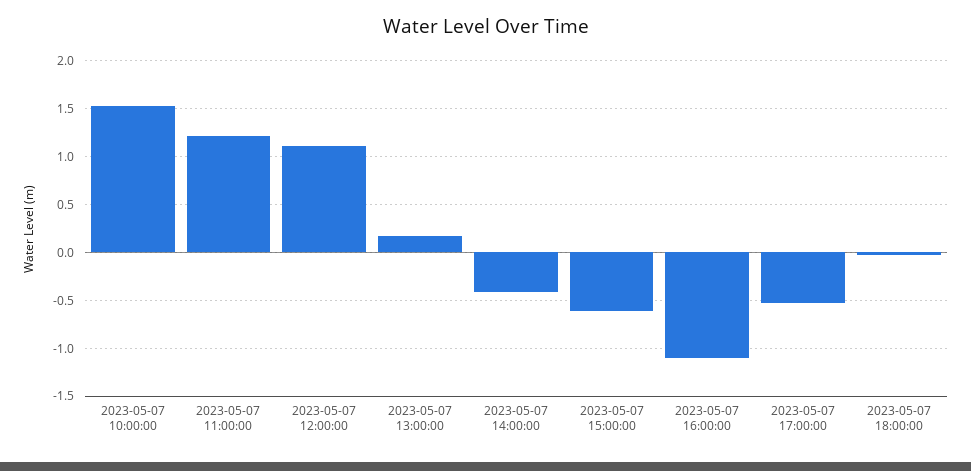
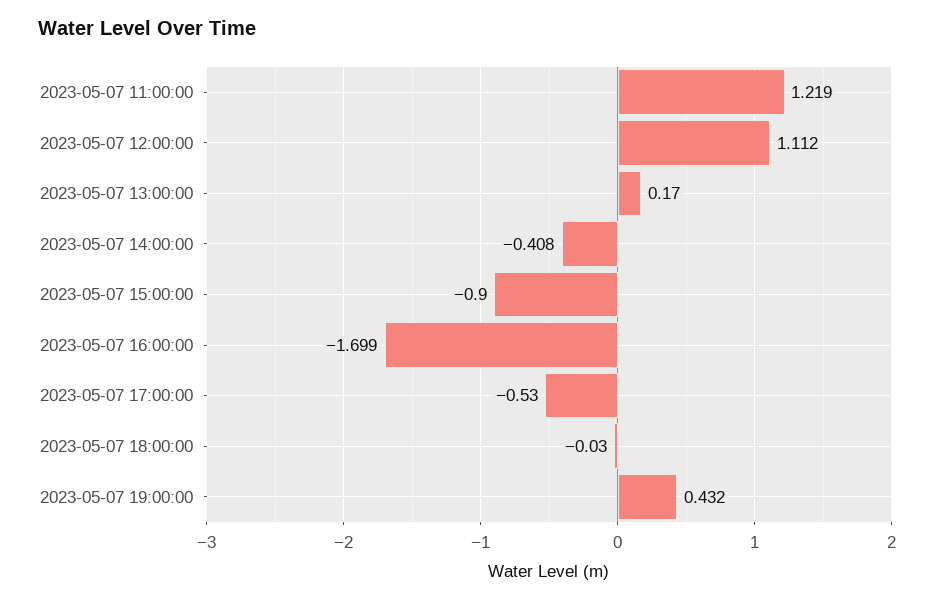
2023-05-07 10:00:00: 1.5 -> none
2023-05-07 15:00:00: -0.6 -> -0.9
2023-05-07 16:00:00: -1.1 -> -1.699
2023-05-07 19:00:00: none -> 0.432

